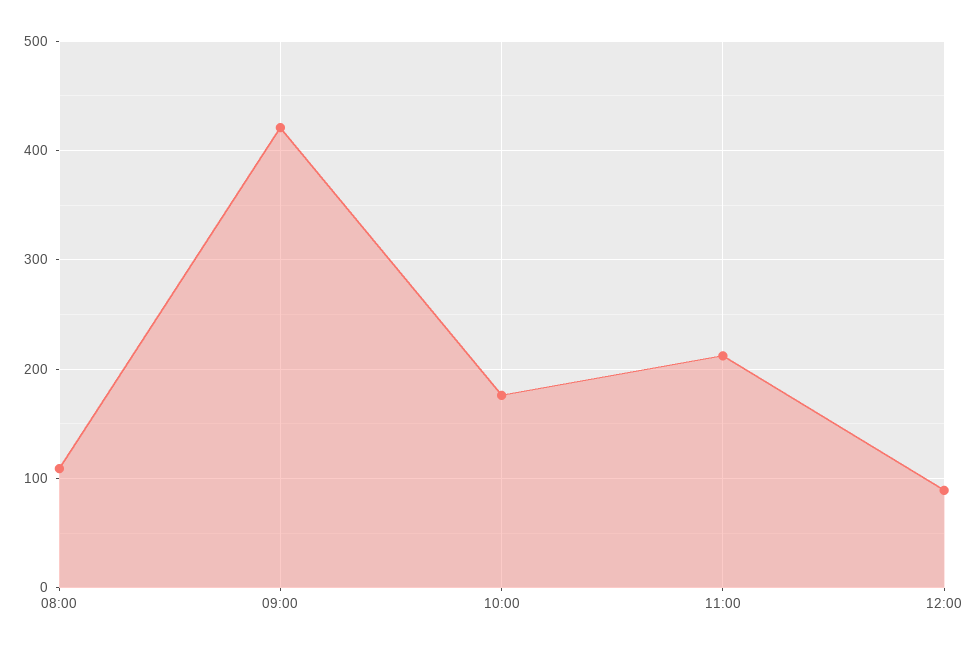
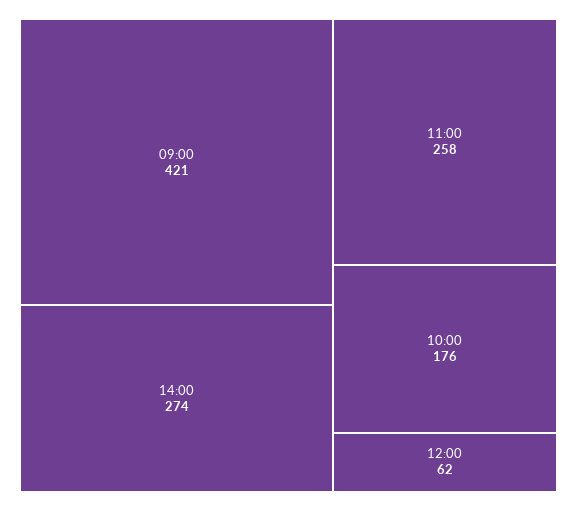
08:00: 110 -> none
11:00: 210 -> 258
12:00: 90 -> 62
14:00: none -> 274

